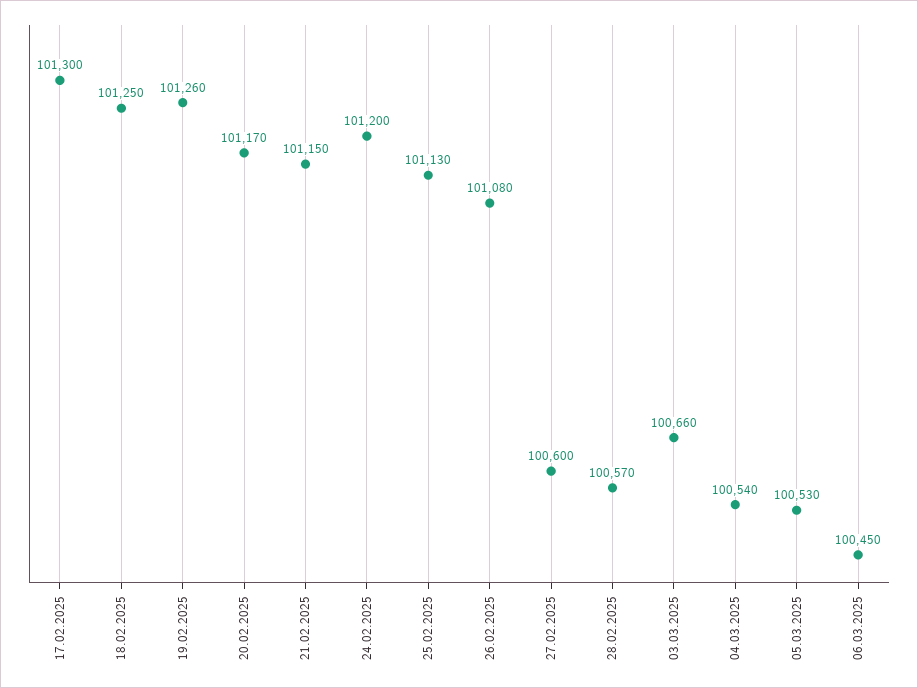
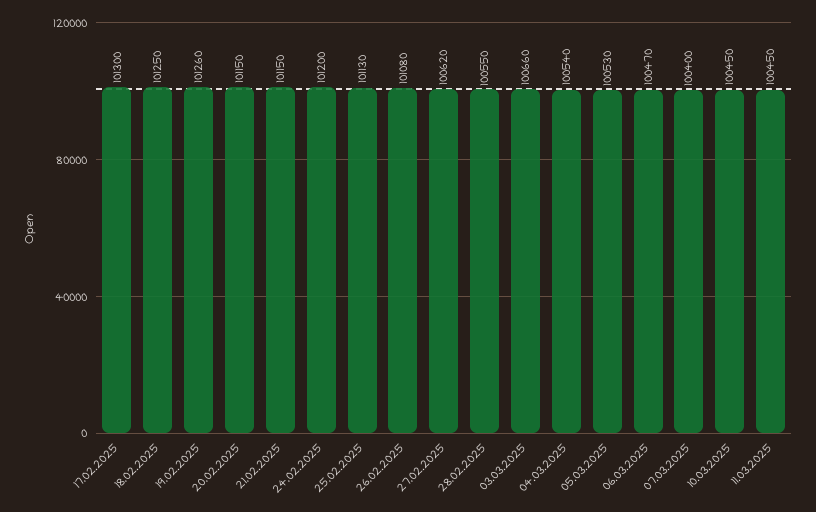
20.02.2025: 101170 -> 101150
27.02.2025: 100600 -> 100620
28.02.2025: 100570 -> 100550
06.03.2025: 100450 -> 100470
07.03.2025: none -> 100400
10.03.2025: none -> 100450
11.03.2025: none -> 100450

